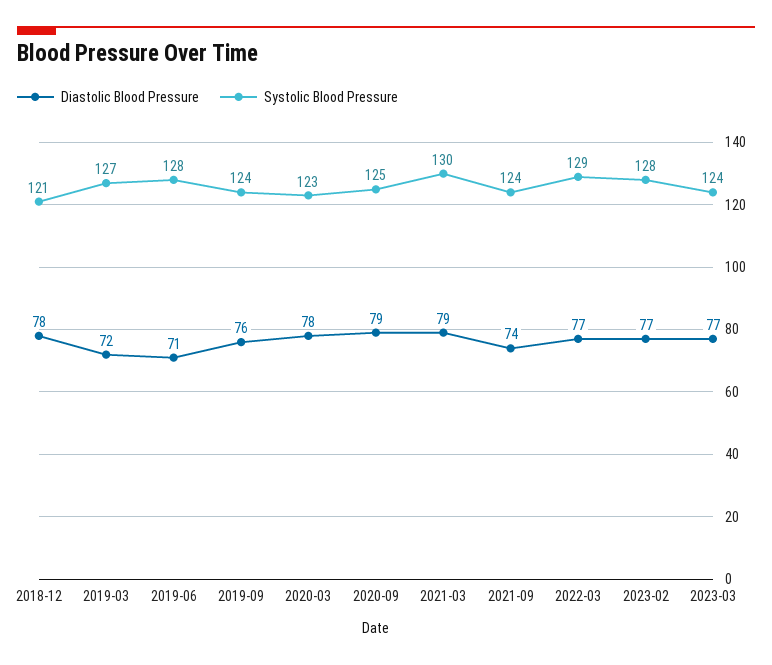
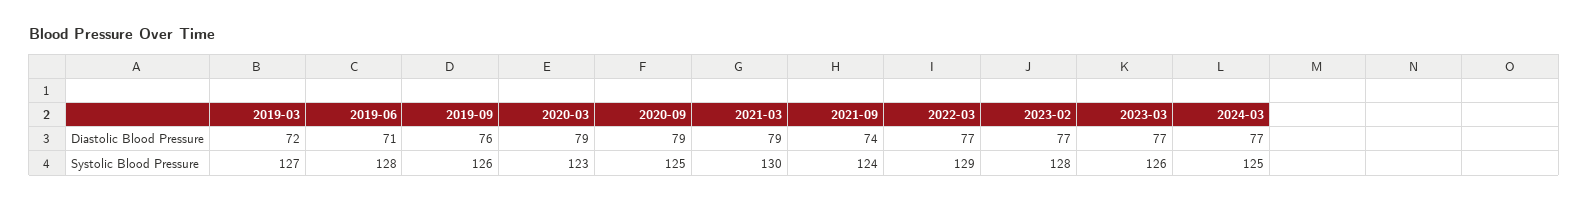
Diastolic Blood Pressure, 2018-12: 78 -> none
Systolic Blood Pressure, 2018-12: 121 -> none
Systolic Blood Pressure, 2019-09: 124 -> 126
Diastolic Blood Pressure, 2020-03: 78 -> 79
Systolic Blood Pressure, 2023-03: 124 -> 126
Diastolic Blood Pressure, 2024-03: none -> 77
Systolic Blood Pressure, 2024-03: none -> 125

